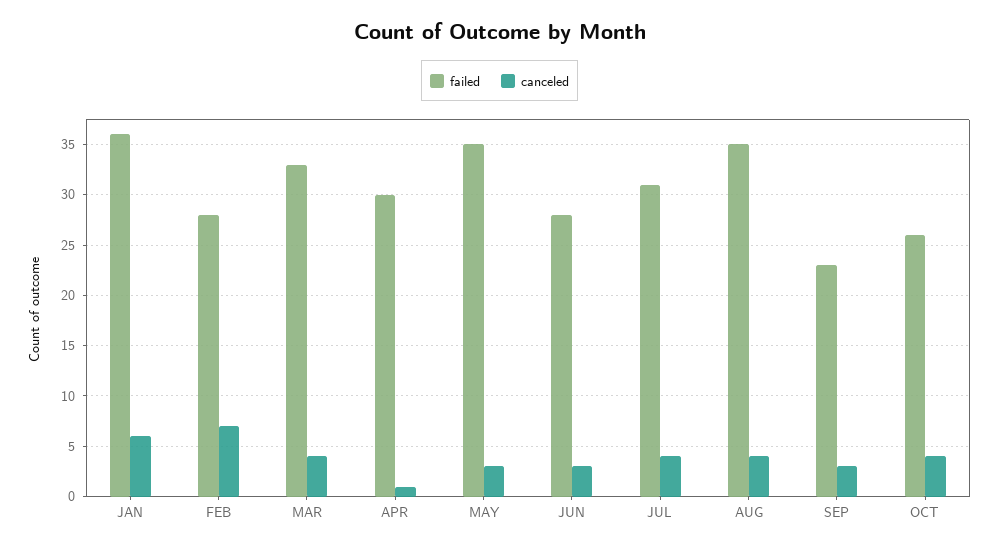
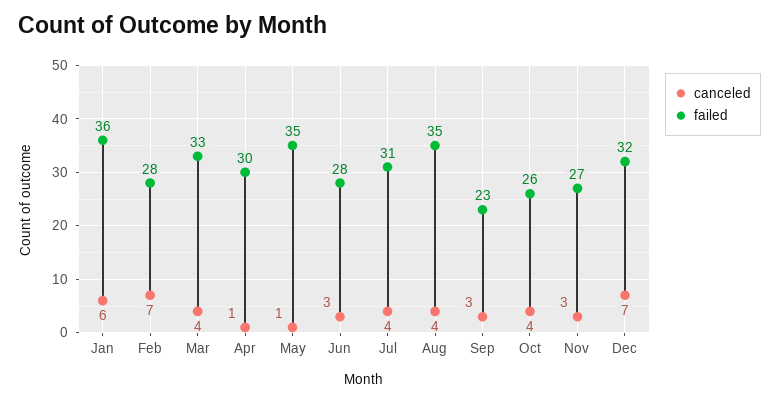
canceled, MAY: 3 -> 1
canceled, Nov: none -> 3
failed, Nov: none -> 27
canceled, Dec: none -> 7
failed, Dec: none -> 32

